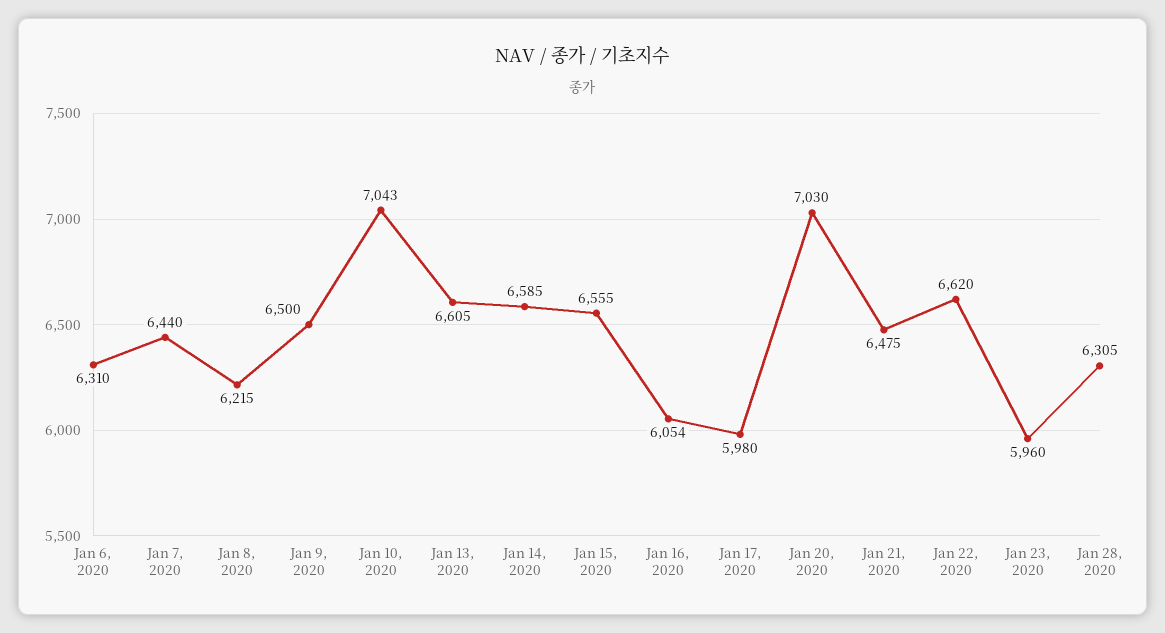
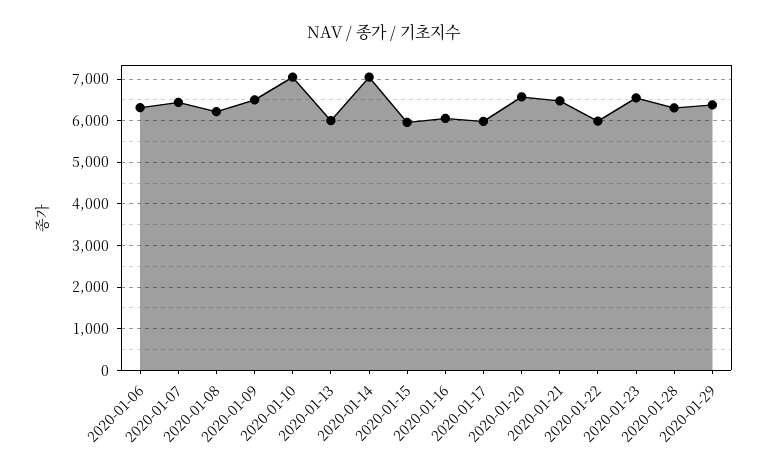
Jan 13, 2020: 6605 -> 6000
Jan 14, 2020: 6585 -> 7000
Jan 15, 2020: 6555 -> 6000
Jan 20, 2020: 7030 -> 6600
Jan 22, 2020: 6620 -> 6000
Jan 23, 2020: 5960 -> 6600
2020-01-29: none -> 6400

